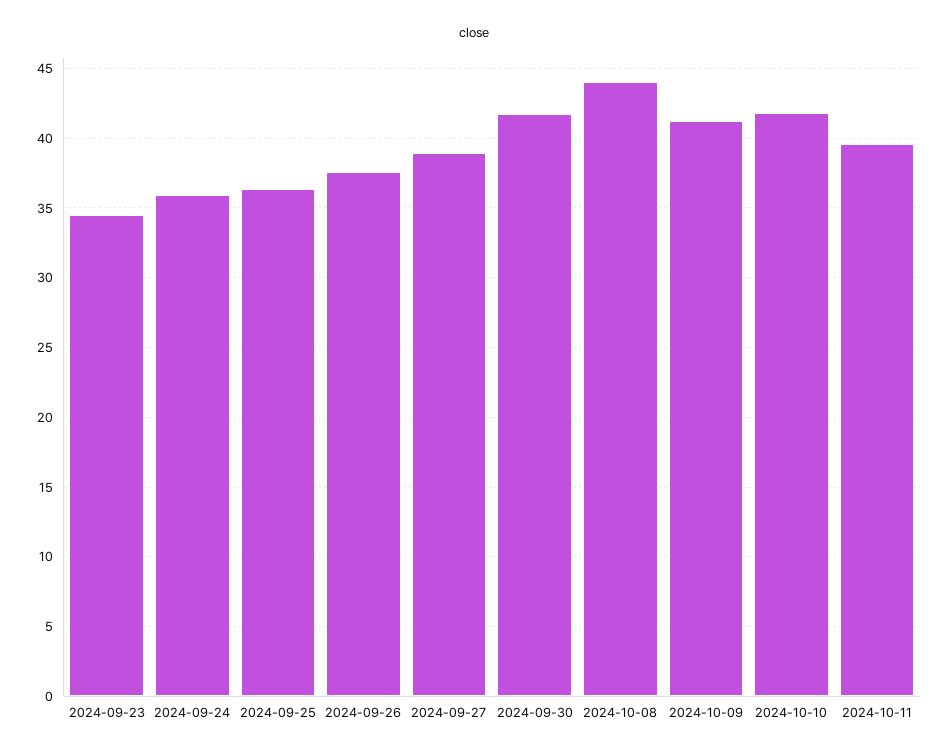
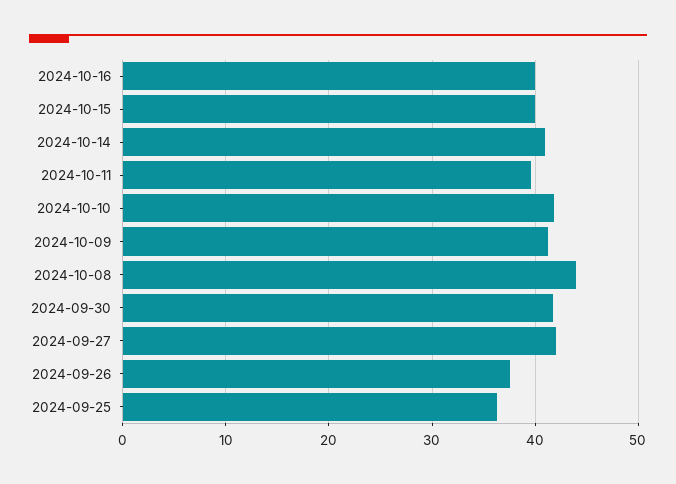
2024-09-23: 34.5 -> none
2024-09-24: 36 -> none
2024-09-27: 39 -> 42
2024-10-16: none -> 40
2024-10-15: none -> 40
2024-10-14: none -> 41

